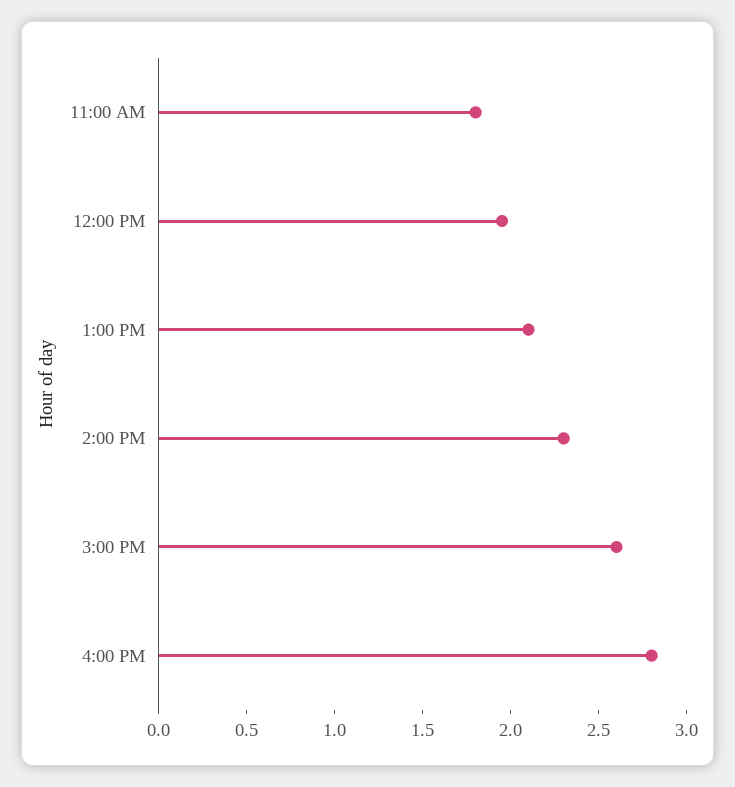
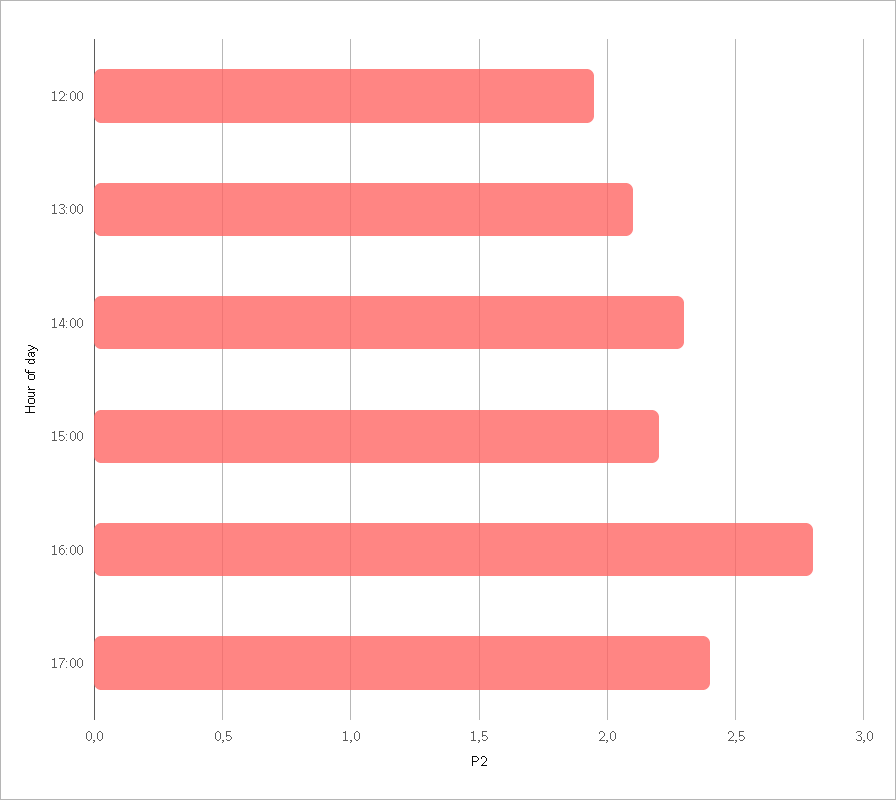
11:00 AM: 1.8 -> none
3:00 PM: 2.6 -> 2.2
17:00: none -> 2.4

